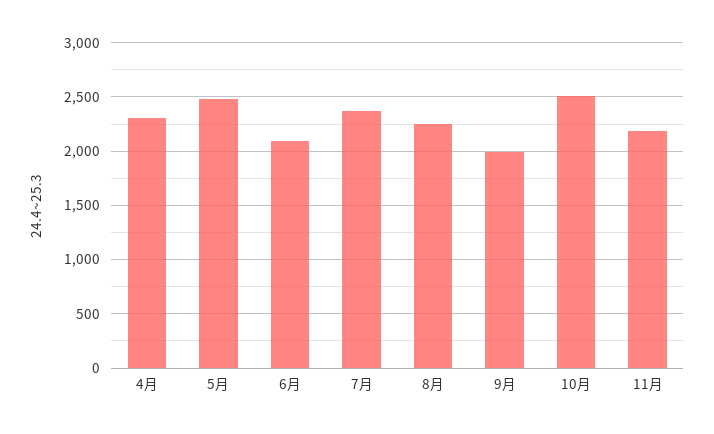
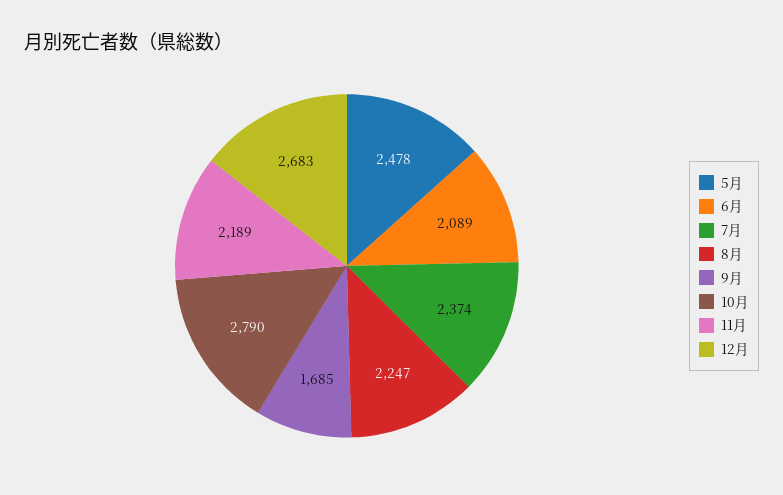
4月: 2300 -> none
9月: 2000 -> 1685
10月: 2500 -> 2790
12月: none -> 2683

